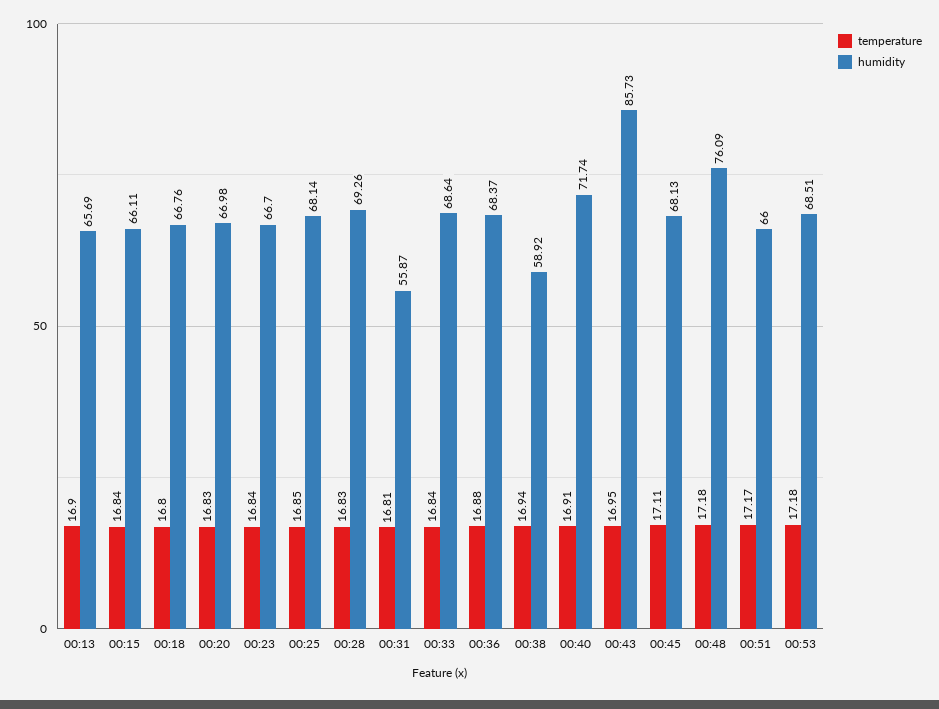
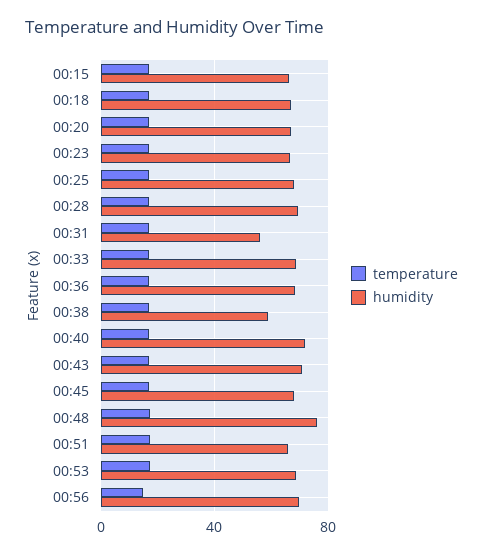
temperature, 00:13: 16.9 -> none
humidity, 00:13: 65.69 -> none
humidity, 00:43: 85.73 -> 70
temperature, 00:56: none -> 15
humidity, 00:56: none -> 70

